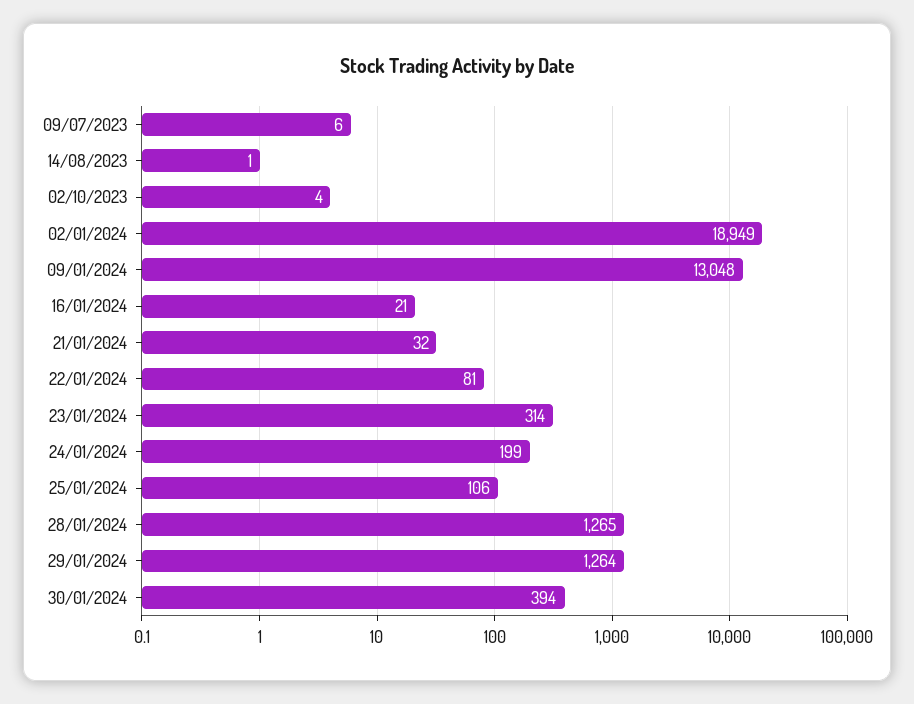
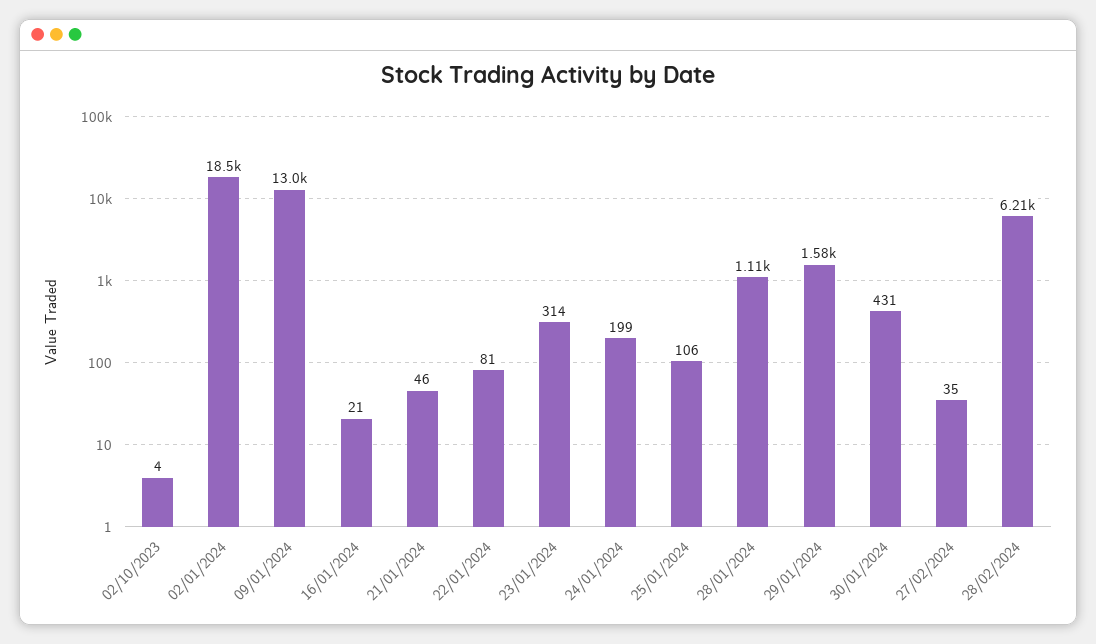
09/07/2023: 6 -> none
14/08/2023: 1 -> none
02/01/2024: 18949 -> 18500
21/01/2024: 32 -> 46
28/01/2024: 1265 -> 1110
29/01/2024: 1264 -> 1580
30/01/2024: 394 -> 431
27/02/2024: none -> 35
28/02/2024: none -> 6210

